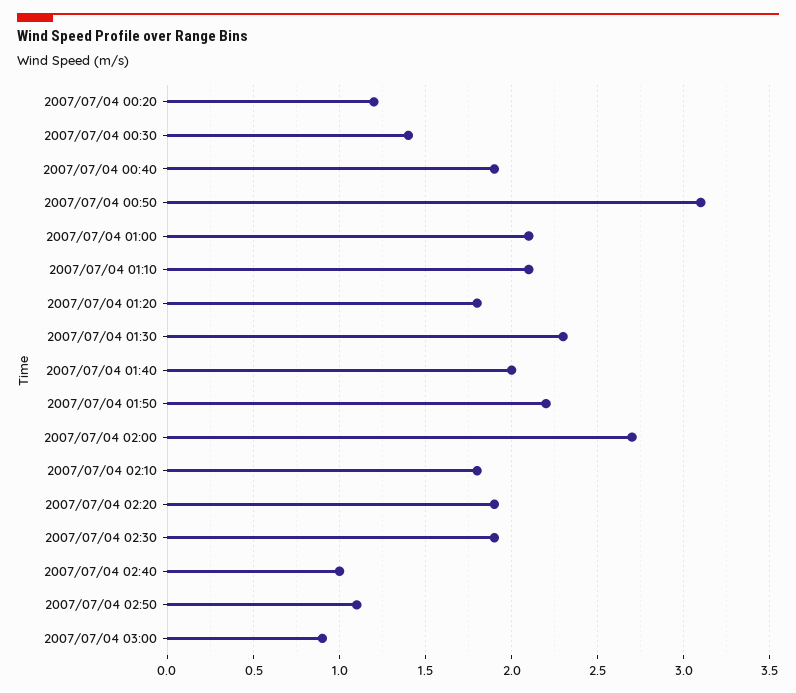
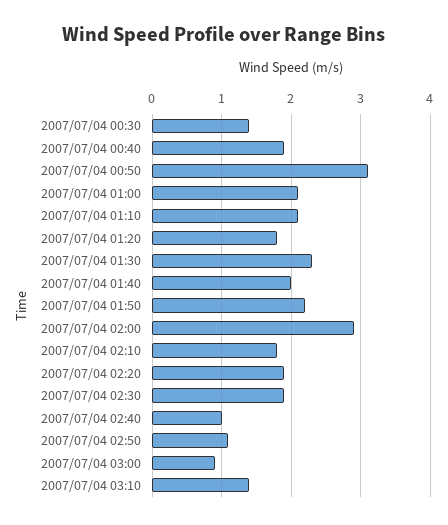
2007/07/04 00:20: 1.2 -> none
2007/07/04 02:00: 2.7 -> 2.9
2007/07/04 03:10: none -> 1.4

